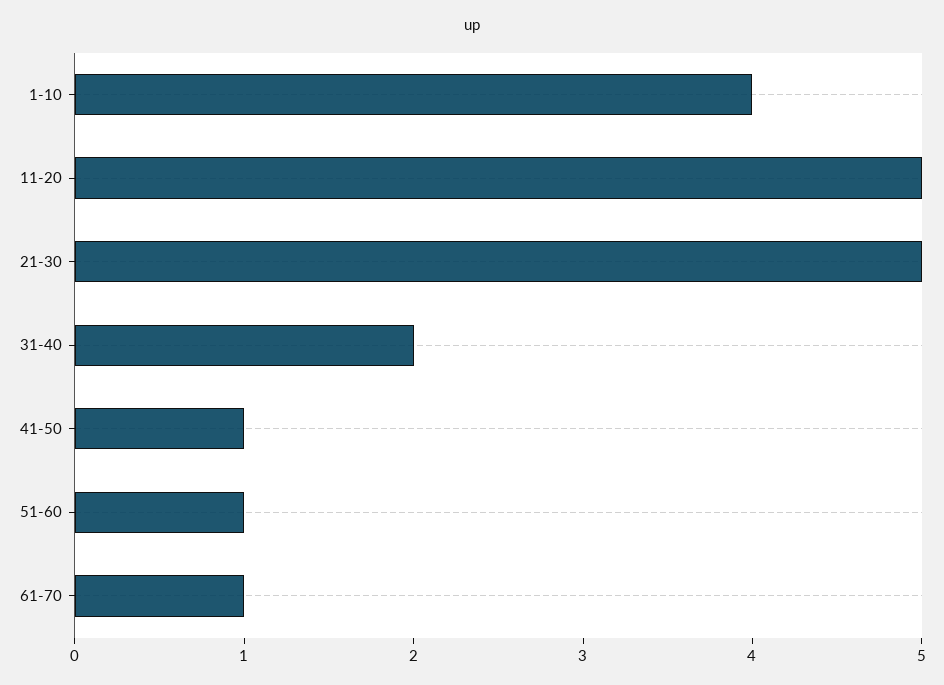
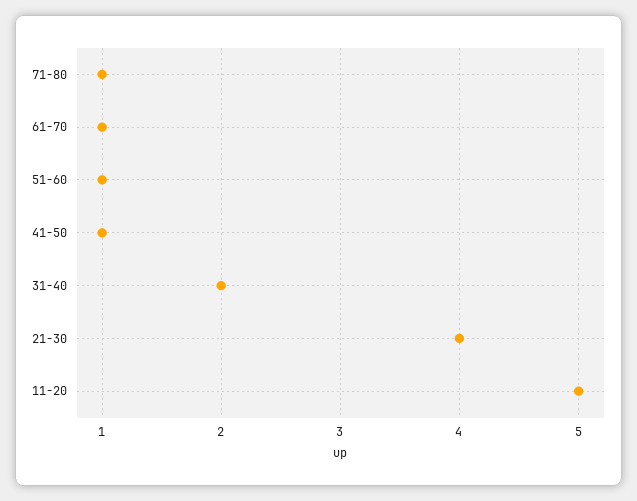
1-10: 4 -> none
21-30: 5 -> 4
71-80: none -> 1

